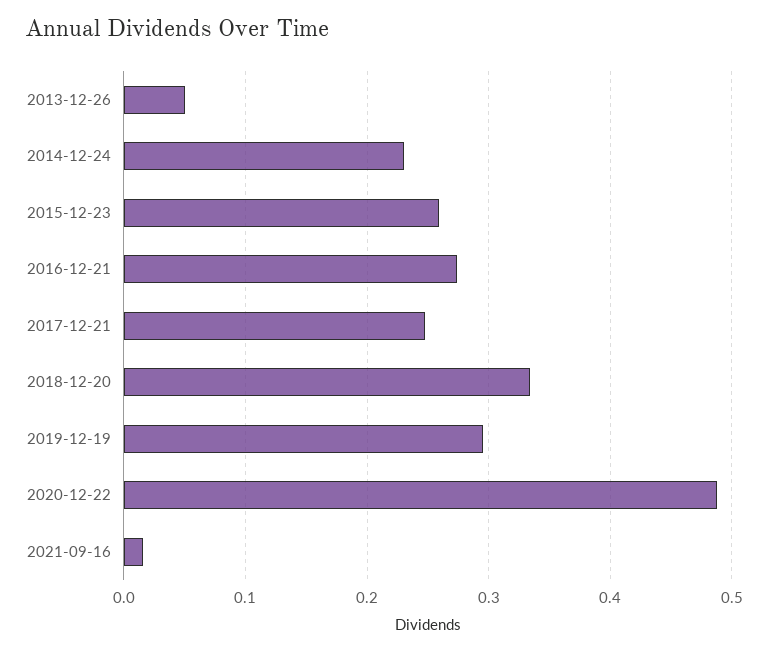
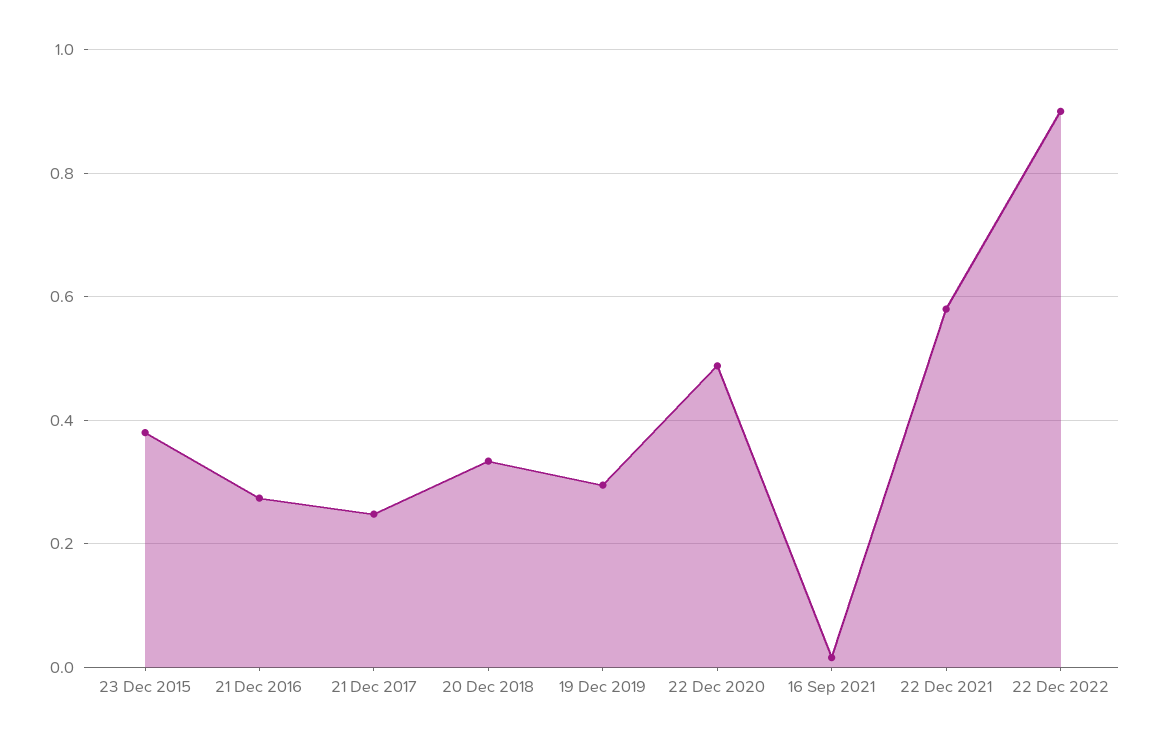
2013-12-26: 0.05 -> none
2014-12-24: 0.23 -> none
2015-12-23: 0.26 -> 0.38
22 Dec 2021: none -> 0.58
22 Dec 2022: none -> 0.9

